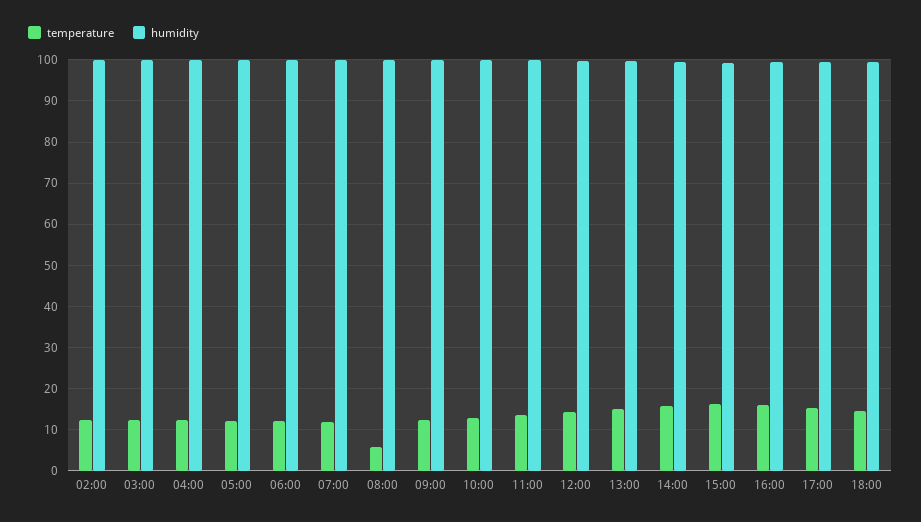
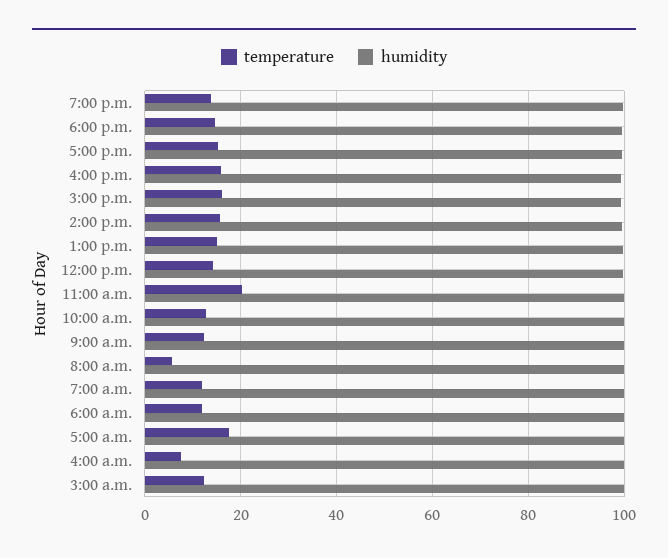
temperature, 02:00: 12 -> none
humidity, 02:00: 100 -> none
temperature, 04:00: 12 -> 8
temperature, 05:00: 12 -> 18
temperature, 11:00: 14 -> 20
temperature, 7:00 p.m.: none -> 14
humidity, 7:00 p.m.: none -> 100

